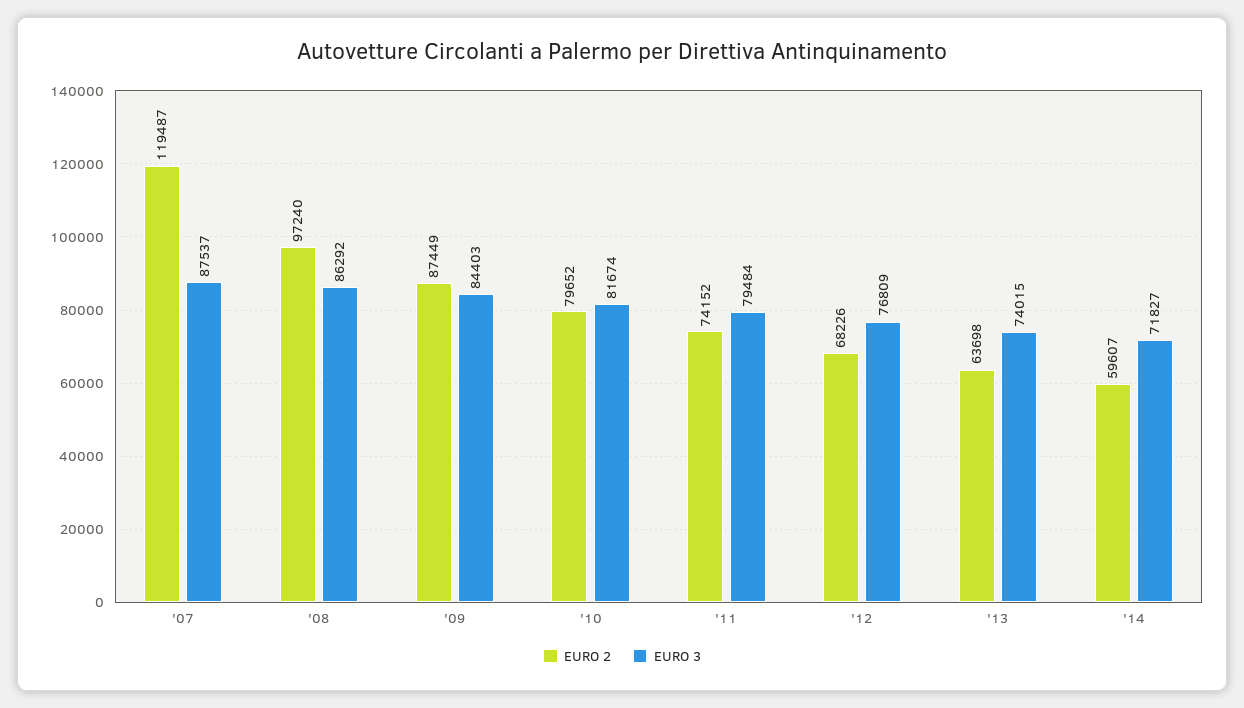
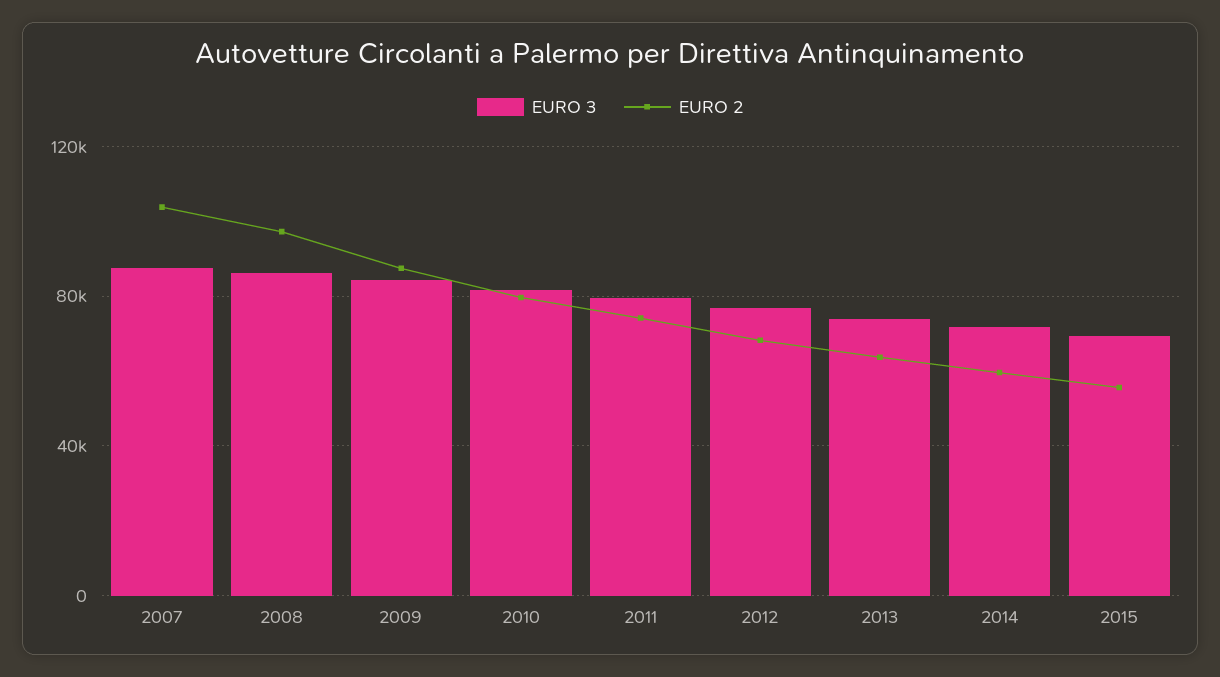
EURO 2, '07: 119487 -> 105000
EURO 3, 2015: none -> 70000
EURO 2, 2015: none -> 55000

